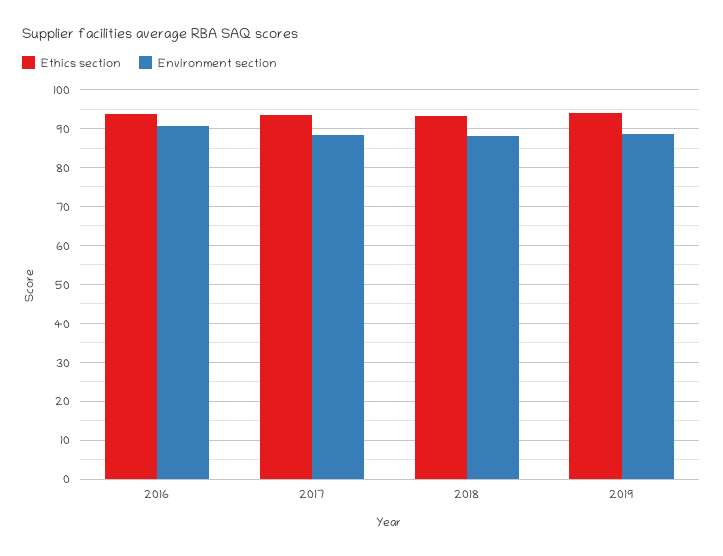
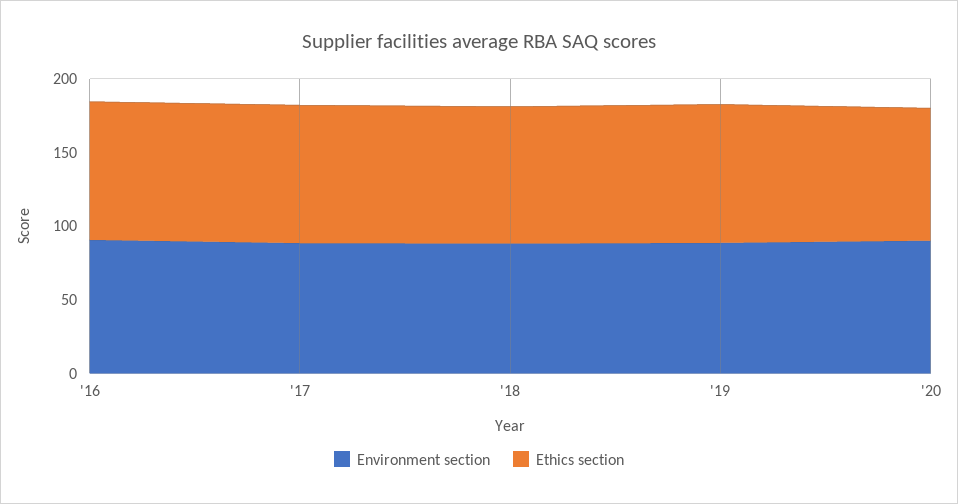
Environment section, '20: none -> 90
Ethics section, '20: none -> 90

